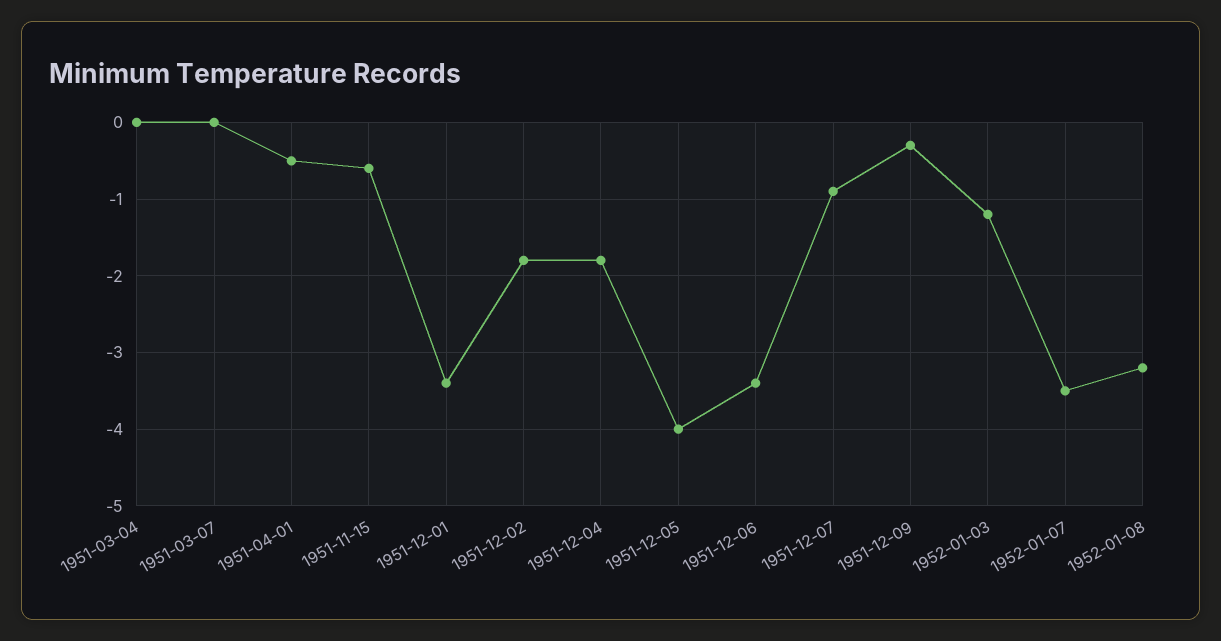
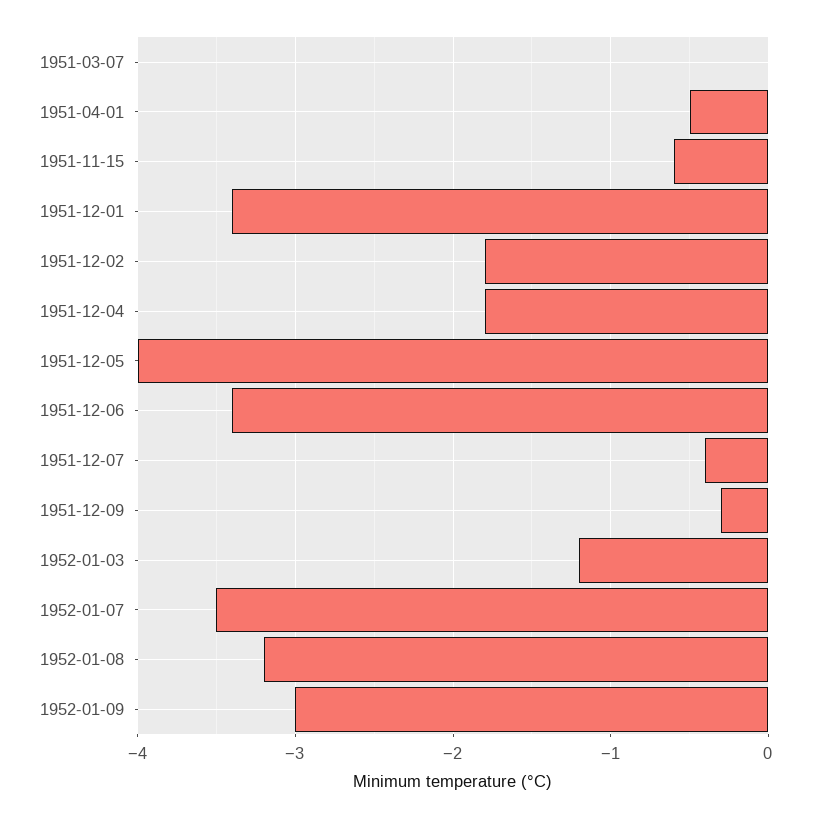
1951-03-04: 0 -> none
1951-12-07: -0.9 -> -0.4
1952-01-09: none -> -3

